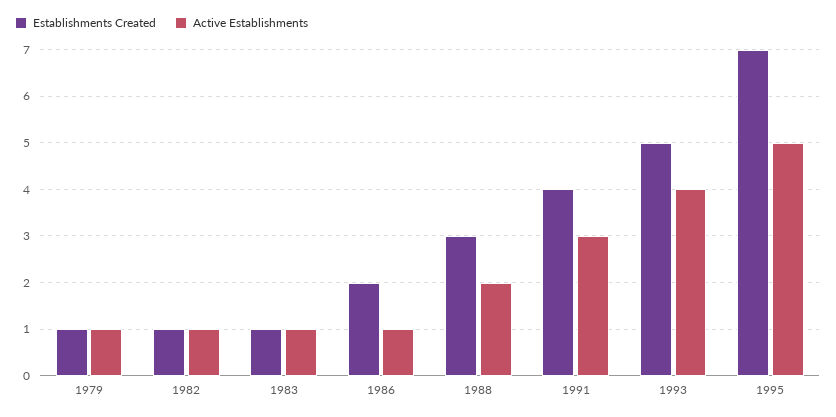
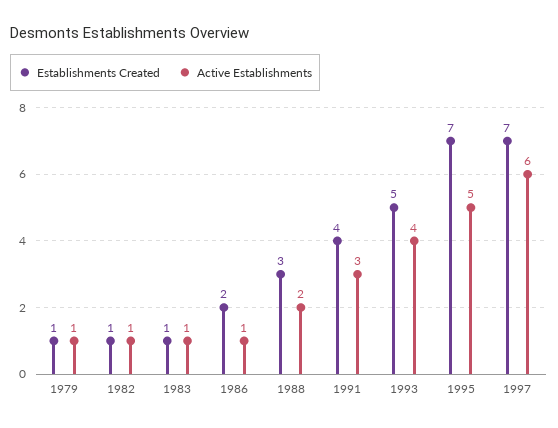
Establishments Created, 1997: none -> 7
Active Establishments, 1997: none -> 6

